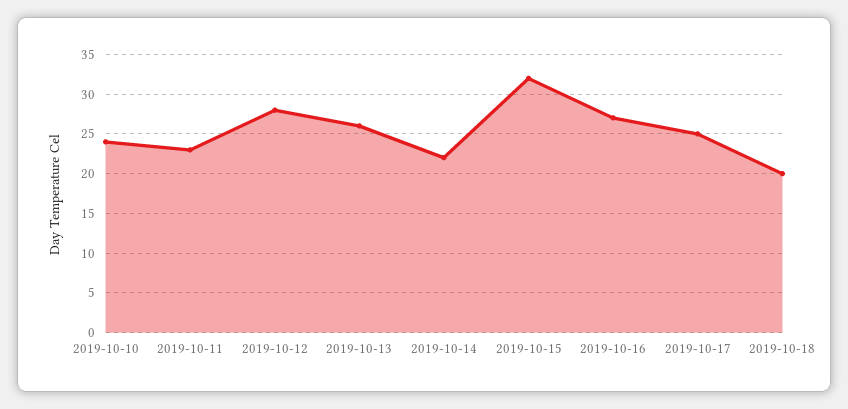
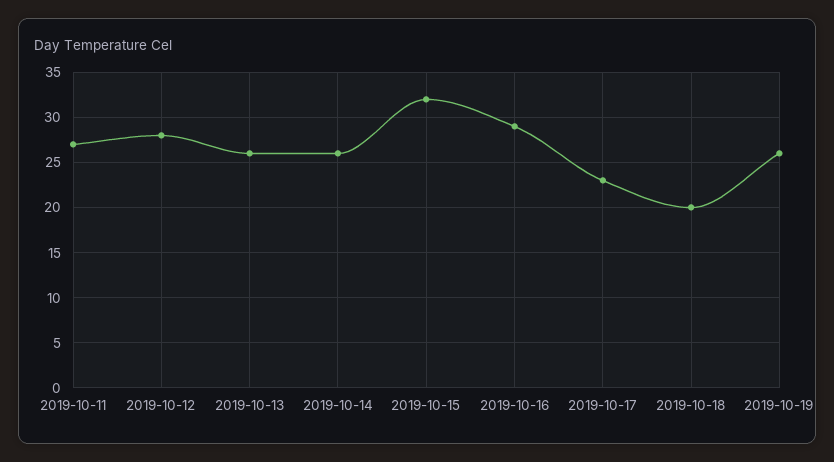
2019-10-10: 24 -> none
2019-10-11: 23 -> 27
2019-10-14: 22 -> 26
2019-10-16: 27 -> 29
2019-10-17: 25 -> 23
2019-10-19: none -> 26

